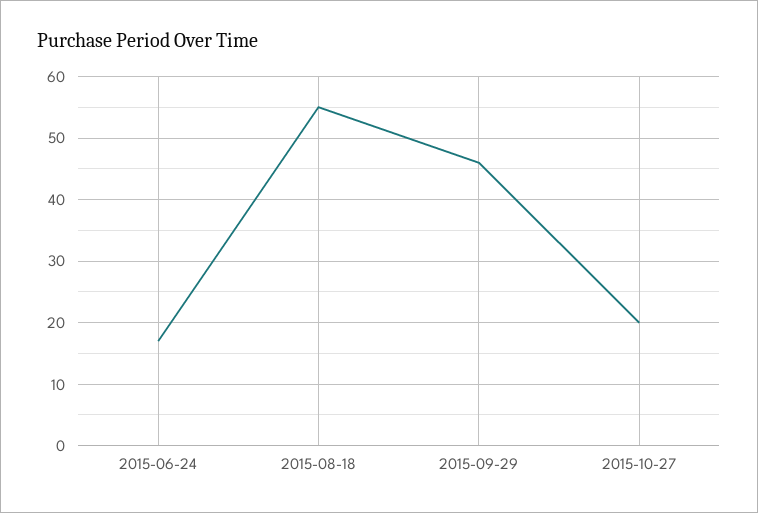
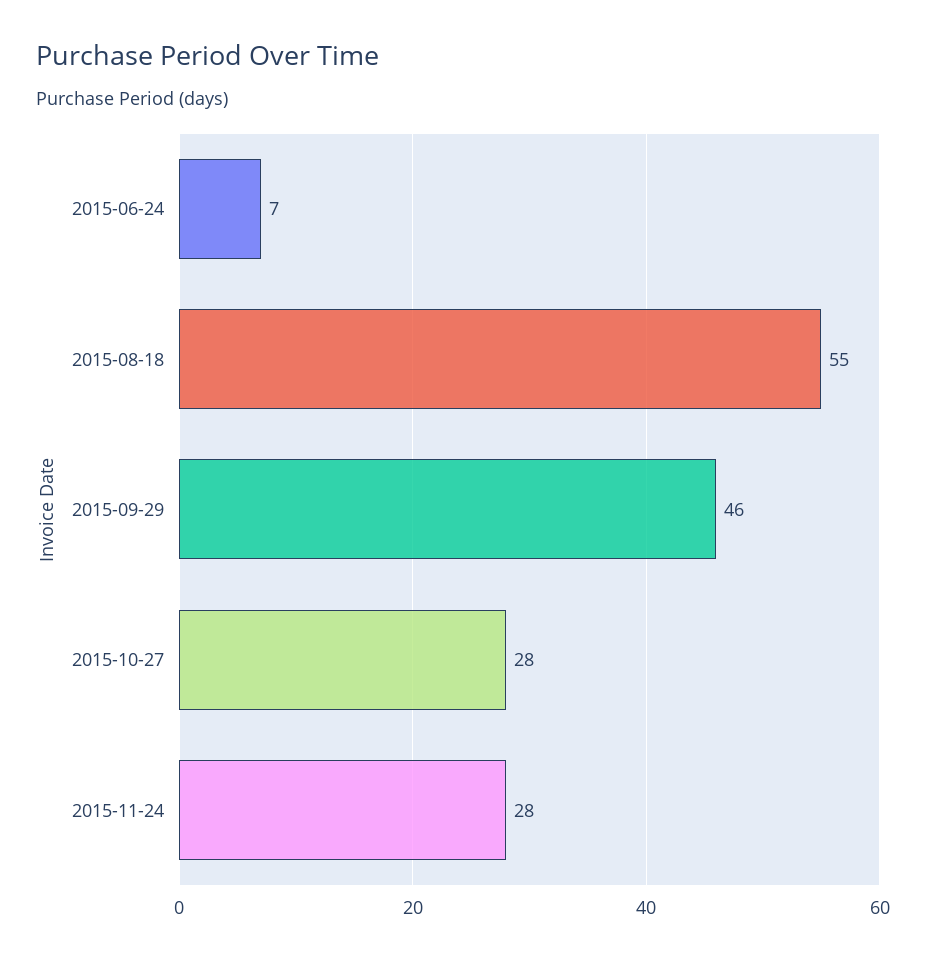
2015-06-24: 17 -> 7
2015-10-27: 20 -> 28
2015-11-24: none -> 28

